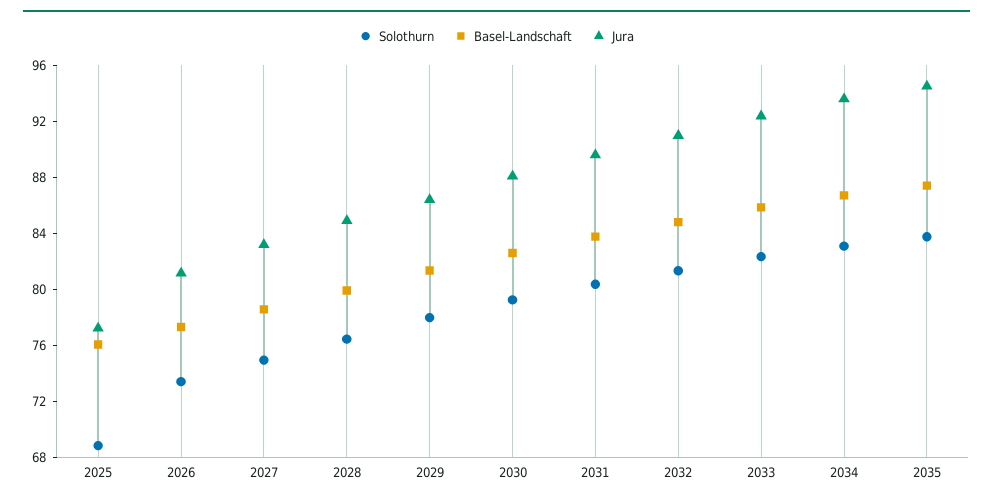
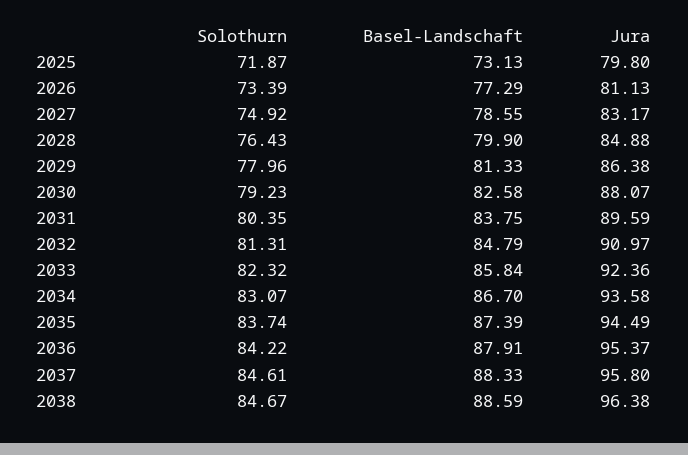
Solothurn, 2025: 69 -> 71.87
Basel-Landschaft, 2025: 76 -> 73.13
Jura, 2025: 77 -> 79.8
Solothurn, 2036: none -> 84.22
Basel-Landschaft, 2036: none -> 87.91
Jura, 2036: none -> 95.37
Solothurn, 2037: none -> 84.61
Basel-Landschaft, 2037: none -> 88.33
Jura, 2037: none -> 95.8
Solothurn, 2038: none -> 84.67
Basel-Landschaft, 2038: none -> 88.59
Jura, 2038: none -> 96.38

